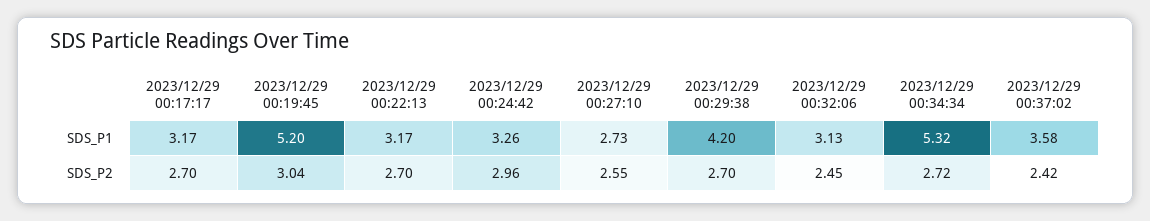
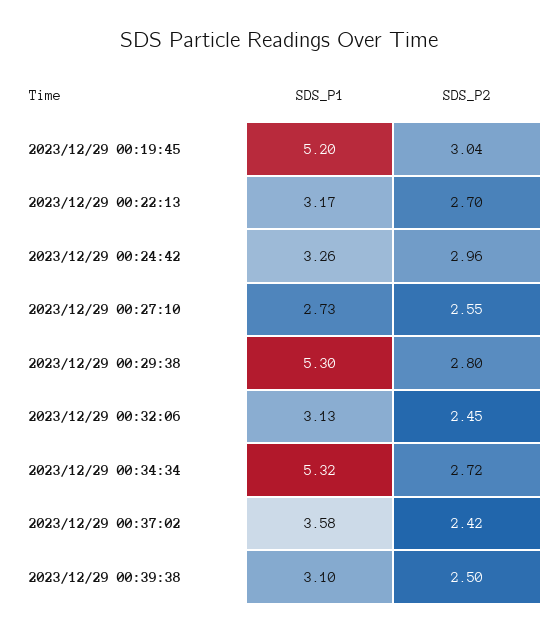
2023/12/29 00:17:17, SDS_P1: 3.17 -> none
2023/12/29 00:29:38, SDS_P1: 4.2 -> 5.3
2023/12/29 00:17:17, SDS_P2: 2.7 -> none
2023/12/29 00:29:38, SDS_P2: 2.7 -> 2.8
2023/12/29 00:39:38, SDS_P1: none -> 3.1
2023/12/29 00:39:38, SDS_P2: none -> 2.5

